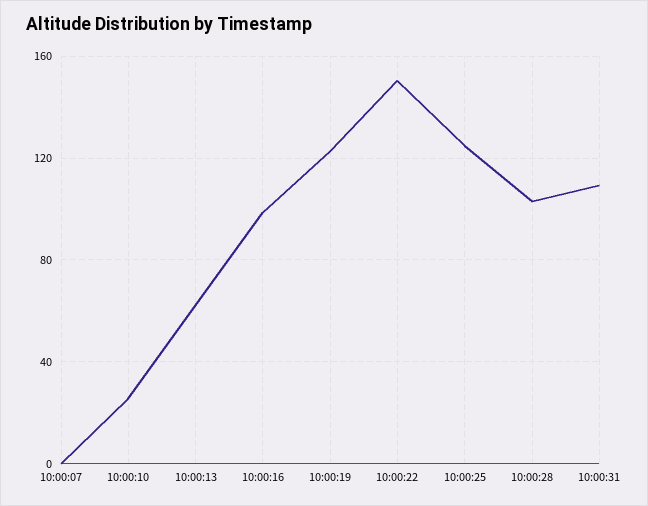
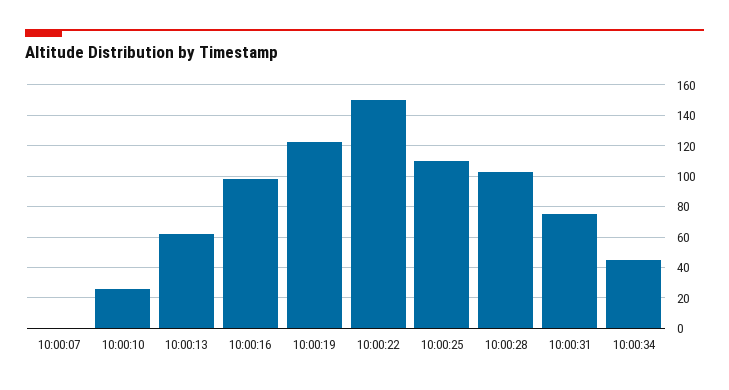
10:00:25: 125 -> 110
10:00:31: 110 -> 75
10:00:34: none -> 45

